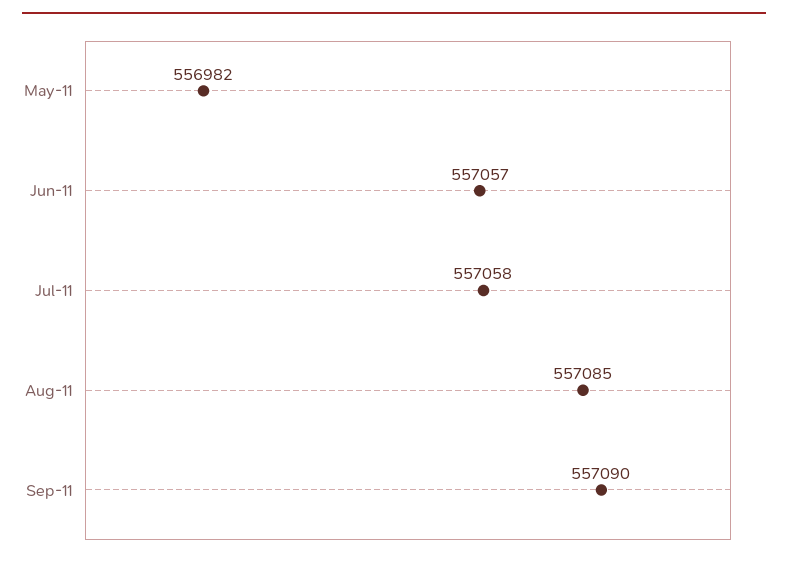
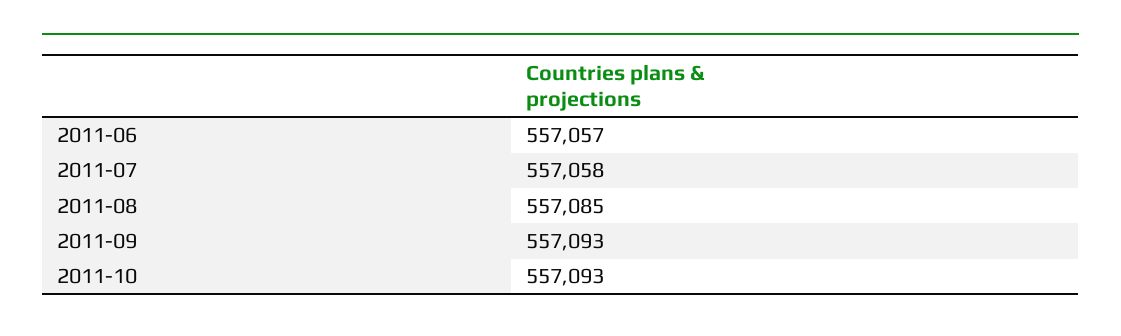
May-11: 556982 -> none
Sep-11: 557090 -> 557093
2011-10: none -> 557093

